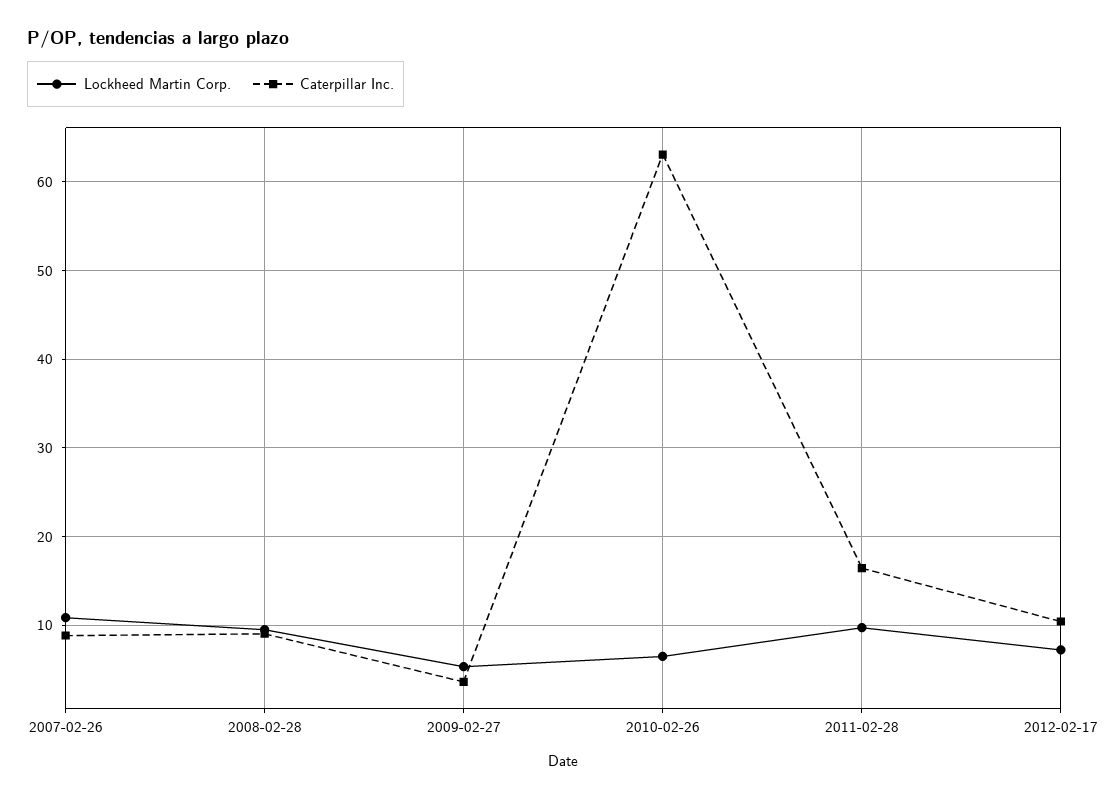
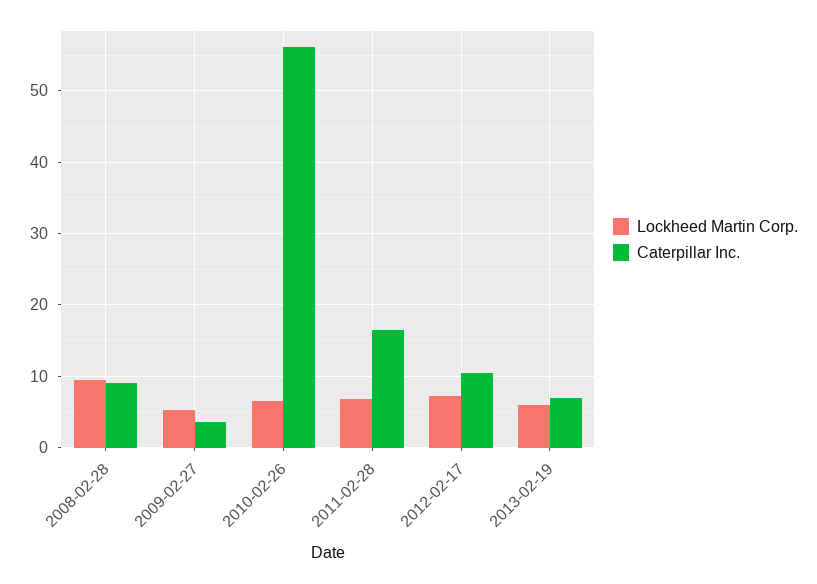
Lockheed Martin Corp., 2007-02-26: 11 -> none
Caterpillar Inc., 2007-02-26: 9 -> none
Caterpillar Inc., 2010-02-26: 63 -> 56
Lockheed Martin Corp., 2011-02-28: 10 -> 7
Lockheed Martin Corp., 2013-02-19: none -> 6
Caterpillar Inc., 2013-02-19: none -> 7

